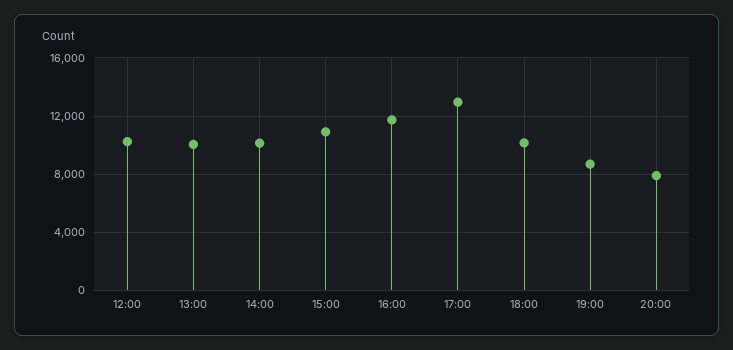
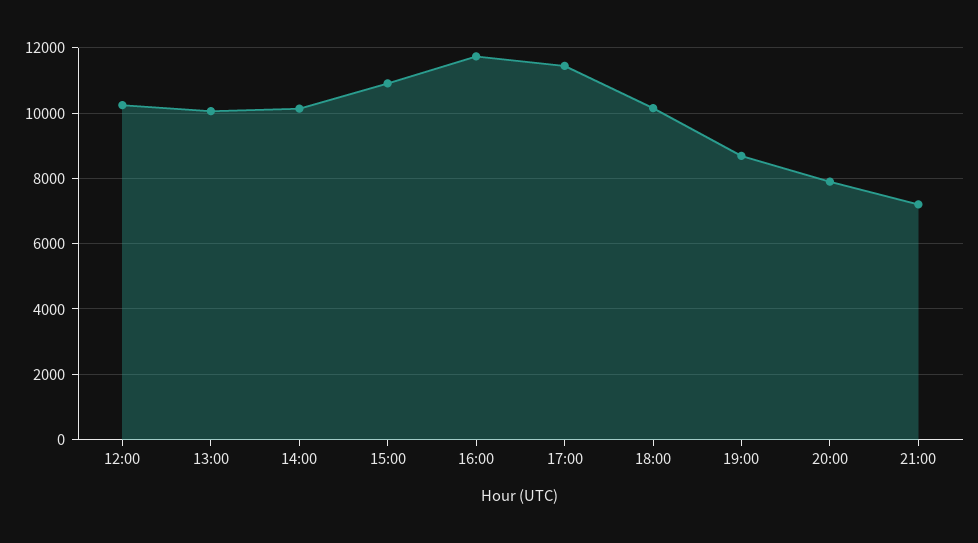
17:00: 13000 -> 11400
21:00: none -> 7200

